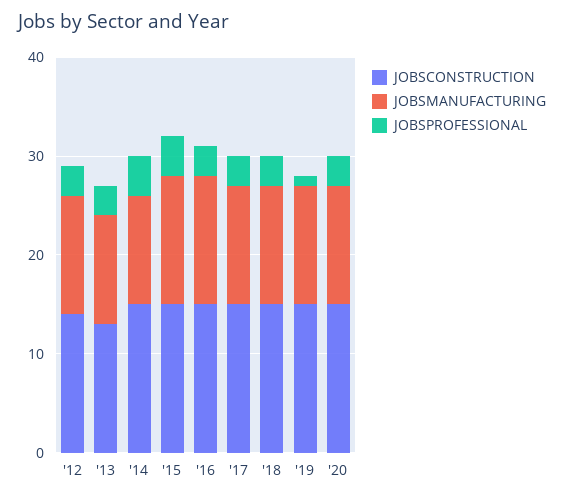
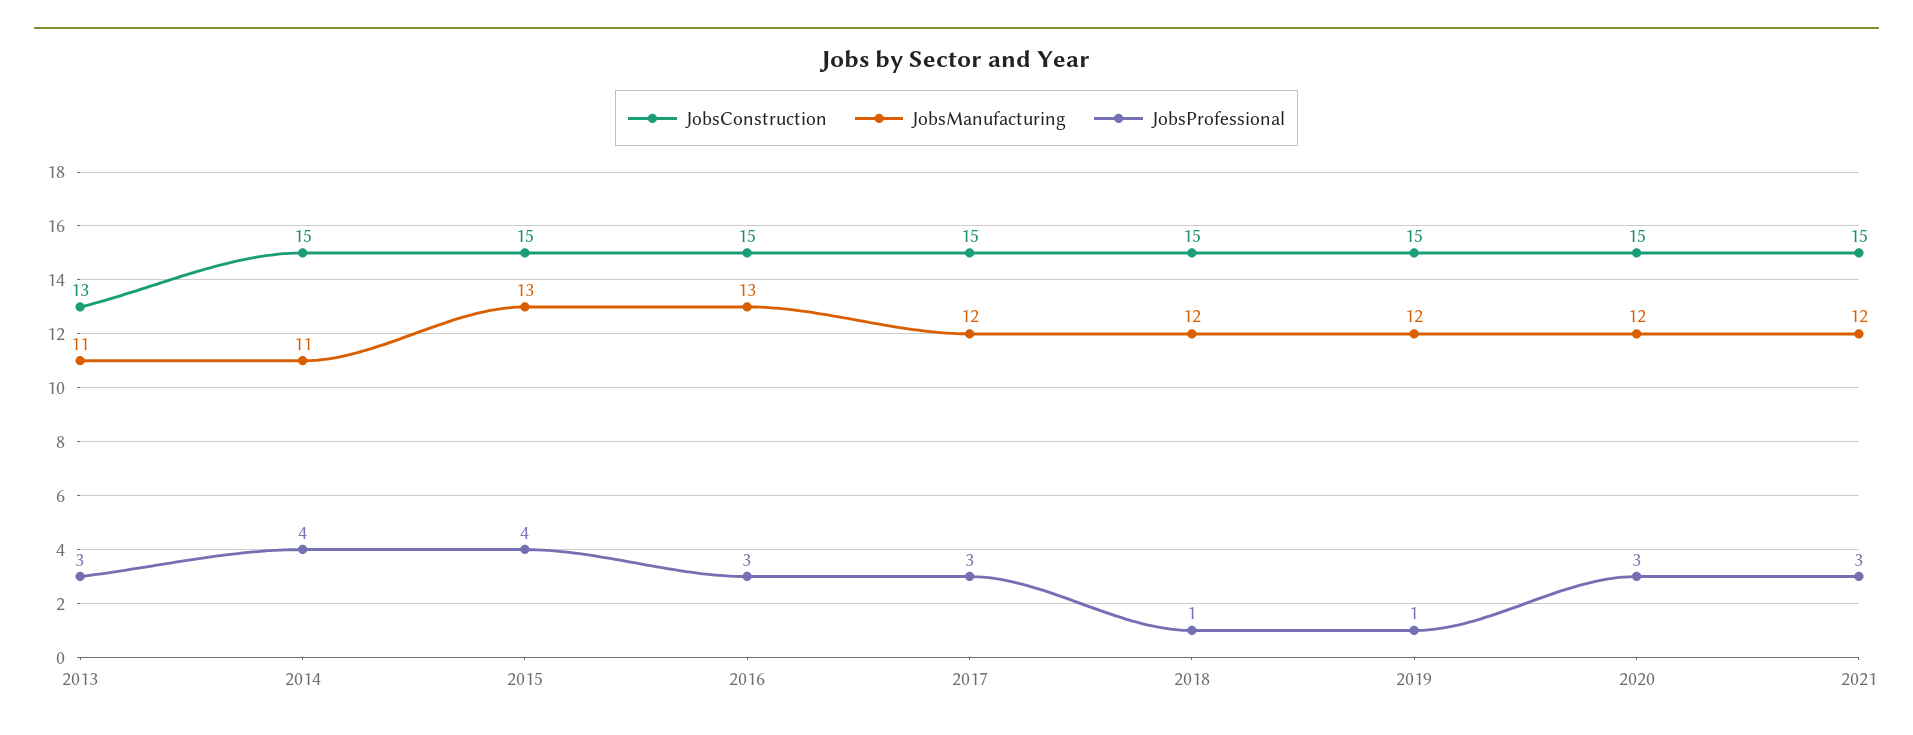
JOBSCONSTRUCTION, '12: 14 -> none
JOBSMANUFACTURING, '12: 12 -> none
JOBSPROFESSIONAL, '12: 3 -> none
JOBSPROFESSIONAL, '18: 3 -> 1
JOBSCONSTRUCTION, 2021: none -> 15
JOBSMANUFACTURING, 2021: none -> 12
JOBSPROFESSIONAL, 2021: none -> 3

